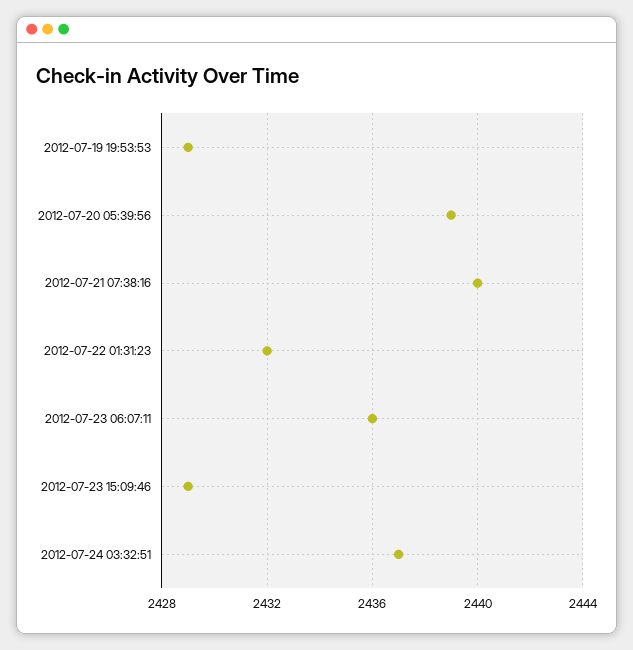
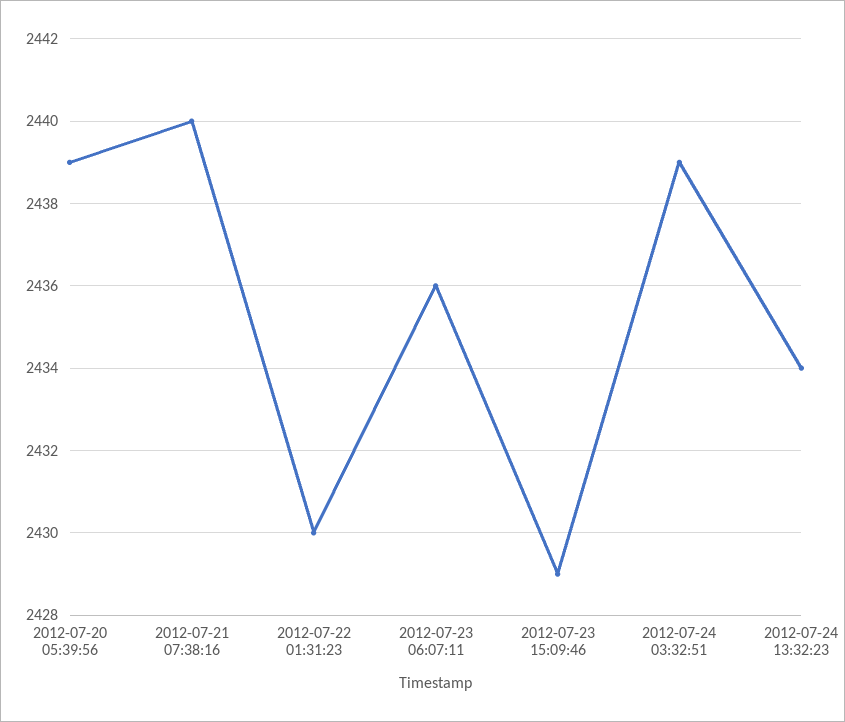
2012-07-19 19:53:53: 2429 -> none
2012-07-22 01:31:23: 2432 -> 2430
2012-07-24 03:32:51: 2437 -> 2439
2012-07-24 13:32:23: none -> 2434

